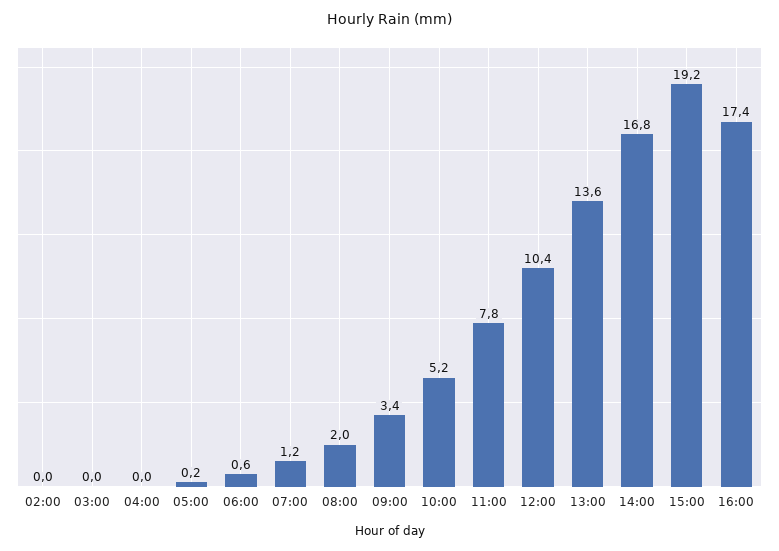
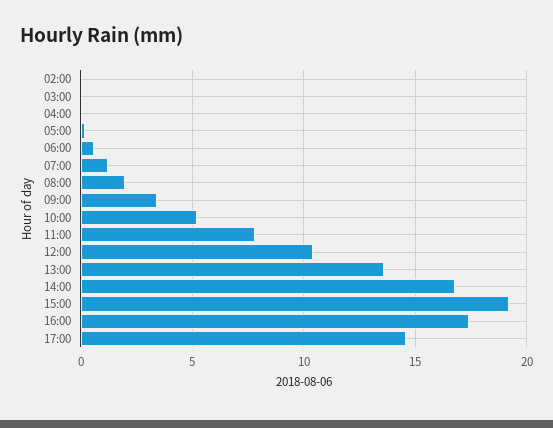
17:00: none -> 14.5

